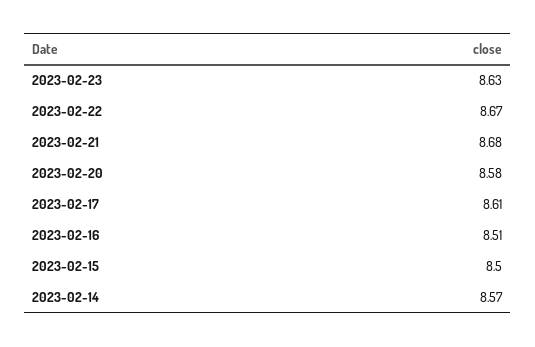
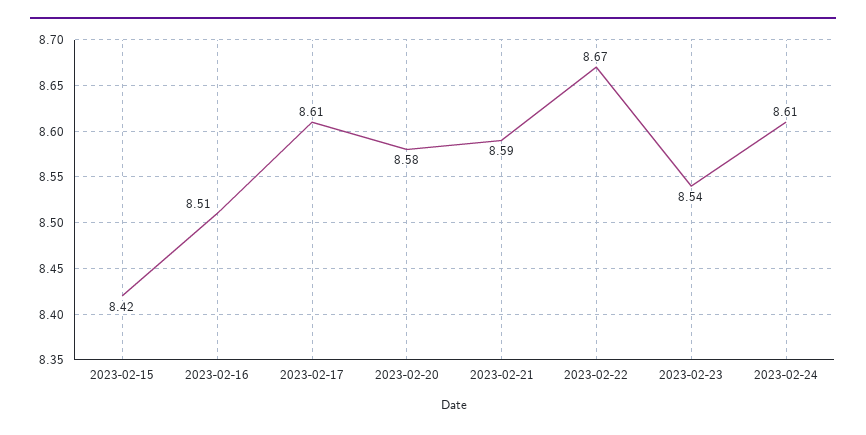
2023-02-23: 8.63 -> 8.54
2023-02-21: 8.68 -> 8.59
2023-02-15: 8.5 -> 8.42
2023-02-14: 8.57 -> none
2023-02-24: none -> 8.61

